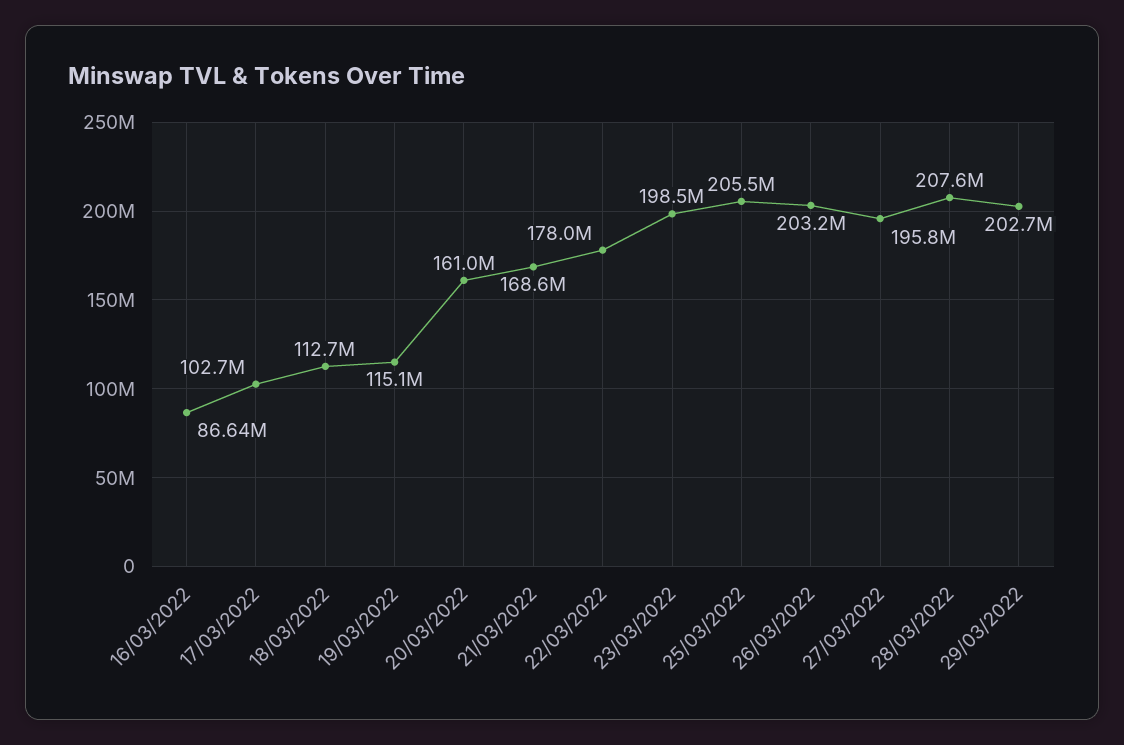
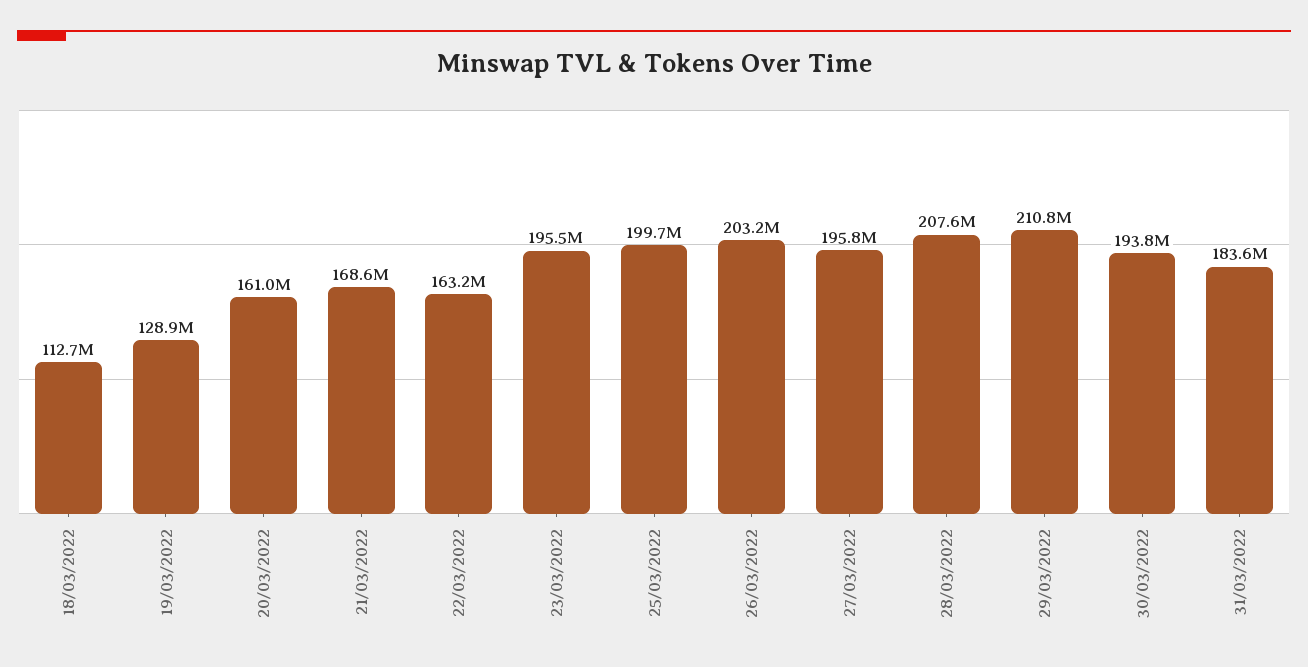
16/03/2022: 86640000 -> none
17/03/2022: 102700000 -> none
19/03/2022: 115100000 -> 128900000
22/03/2022: 178000000 -> 163200000
23/03/2022: 198500000 -> 195500000
25/03/2022: 205500000 -> 199700000
29/03/2022: 202700000 -> 210800000
30/03/2022: none -> 193800000
31/03/2022: none -> 183600000

